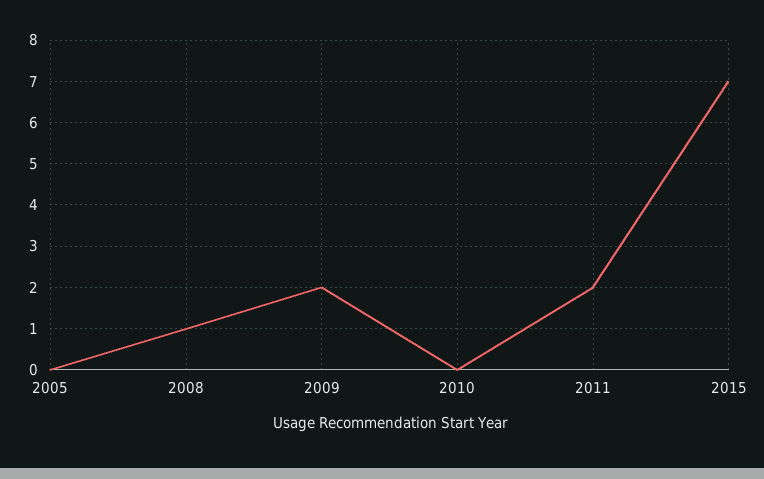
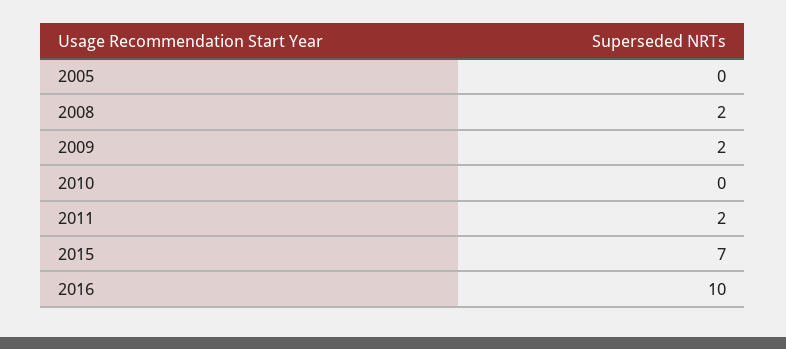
2008: 1 -> 2
2016: none -> 10

